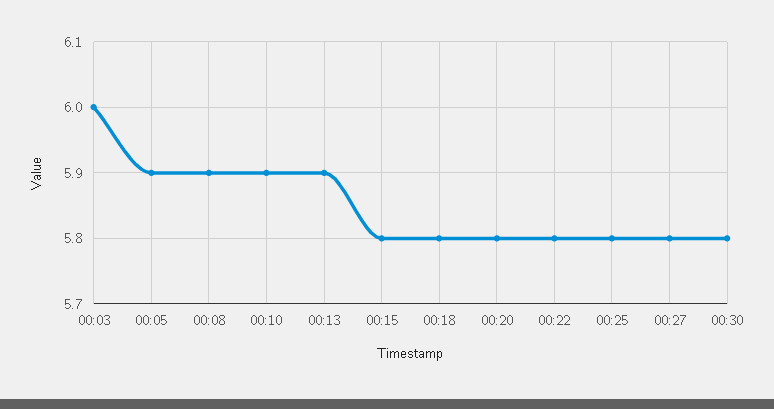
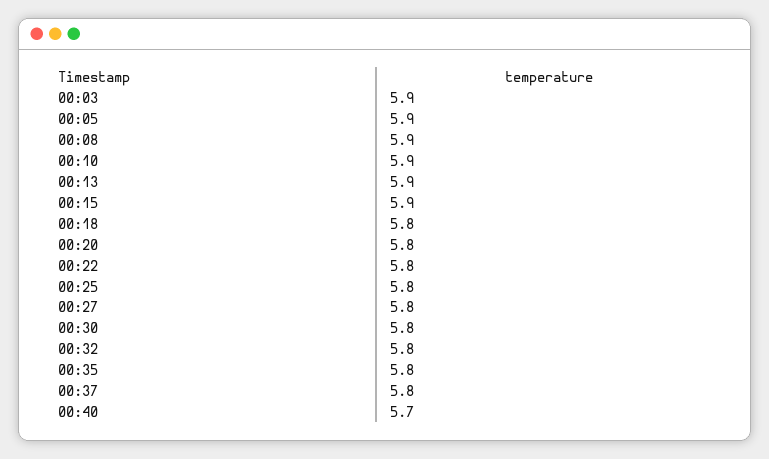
00:03: 6 -> 5.9
00:15: 5.8 -> 5.9
00:32: none -> 5.8
00:35: none -> 5.8
00:37: none -> 5.8
00:40: none -> 5.7

